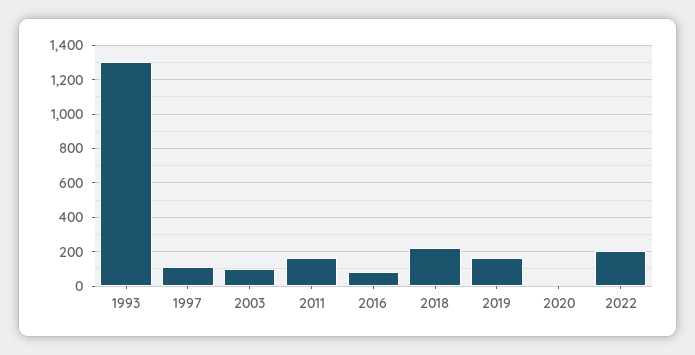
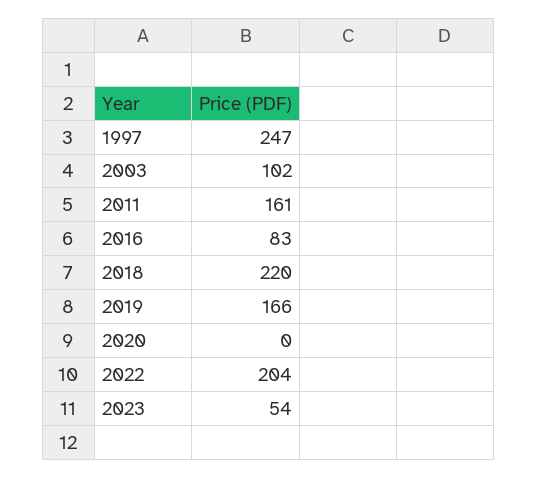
1993: 1300 -> none
1997: 100 -> 247
2023: none -> 54

